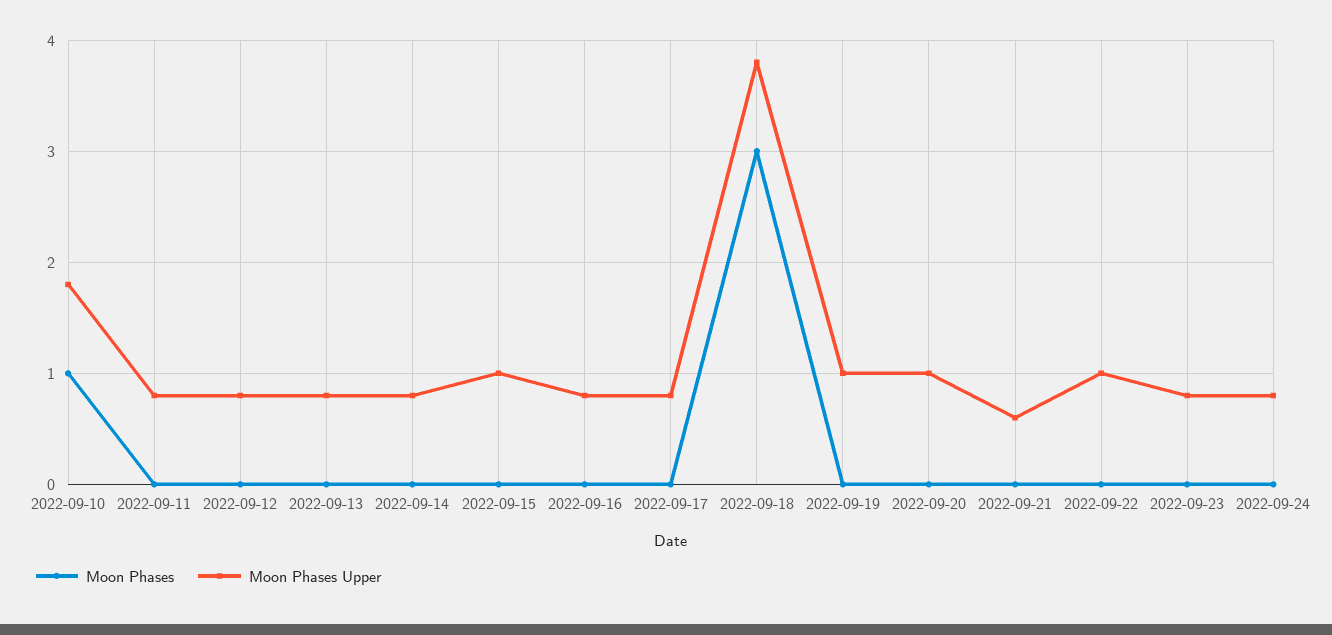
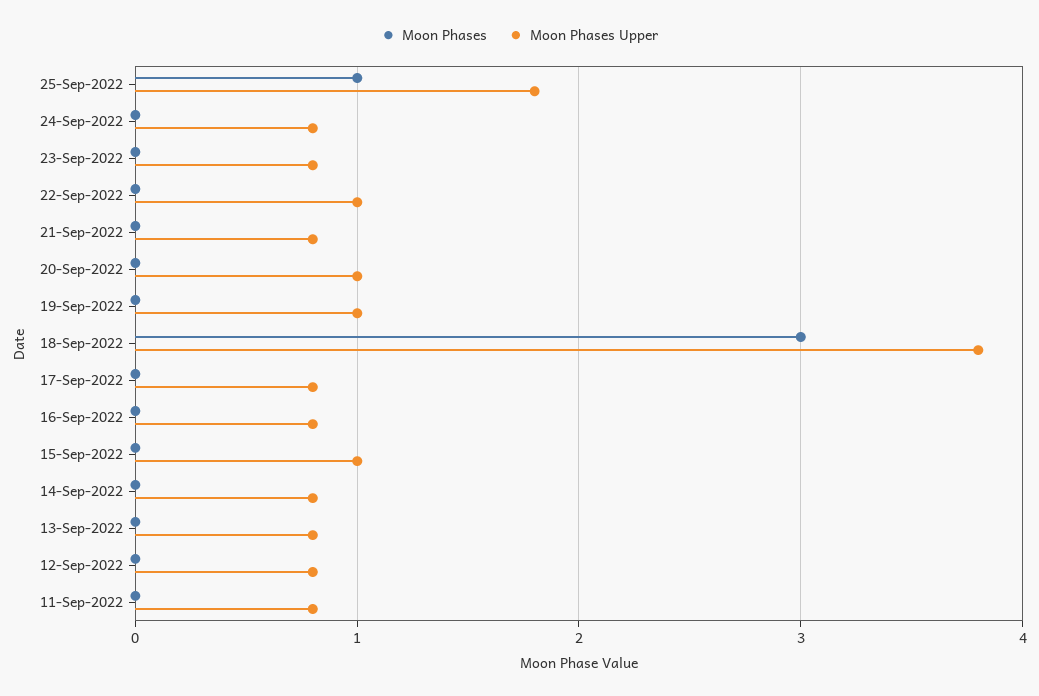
Moon Phases, 2022-09-10: 1 -> none
Moon Phases Upper, 2022-09-10: 1.8 -> none
Moon Phases Upper, 2022-09-21: 0.6 -> 0.8
Moon Phases, 25-Sep-2022: none -> 1
Moon Phases Upper, 25-Sep-2022: none -> 1.8

